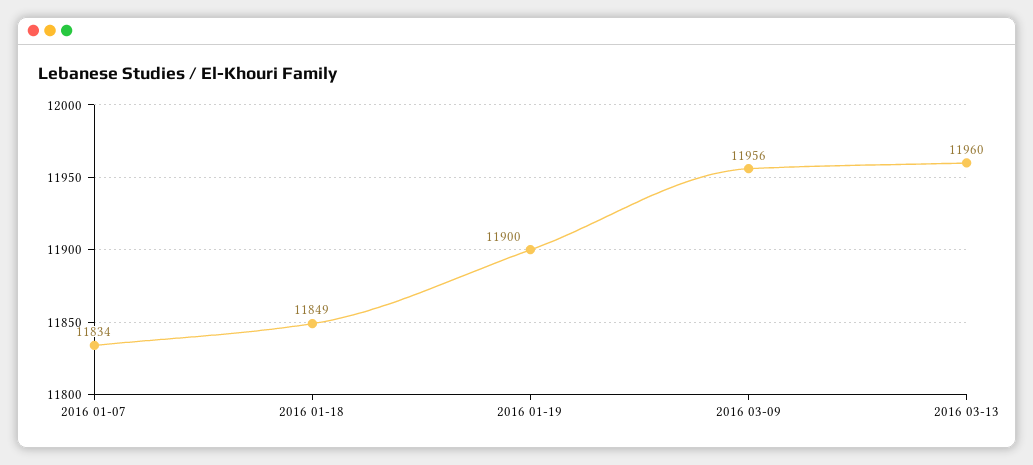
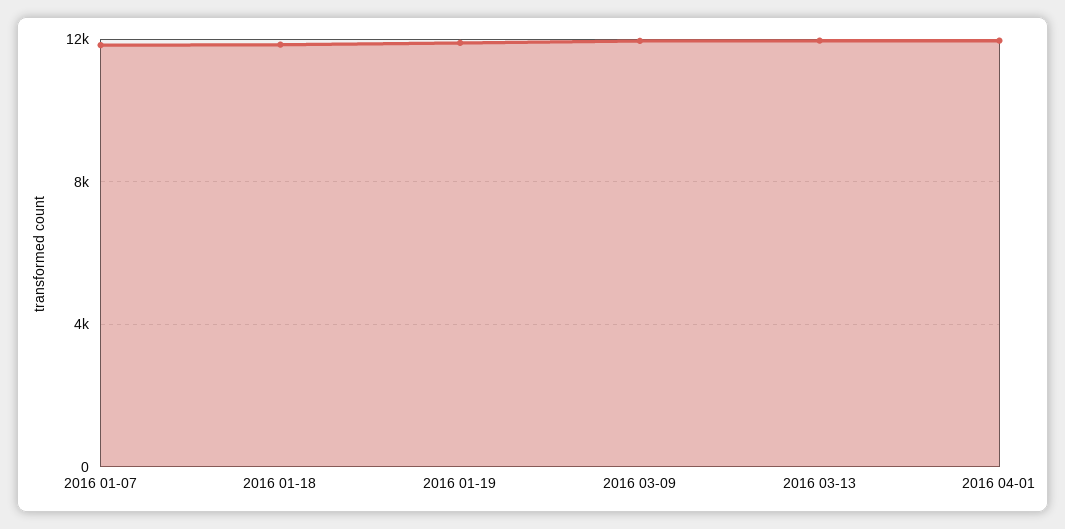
2016 04-01: none -> 12000

